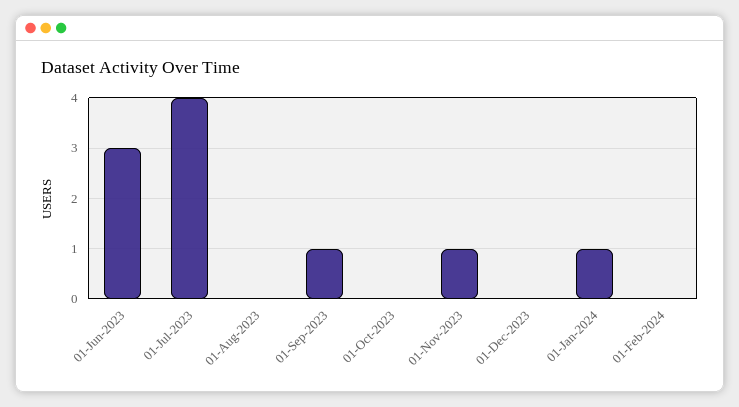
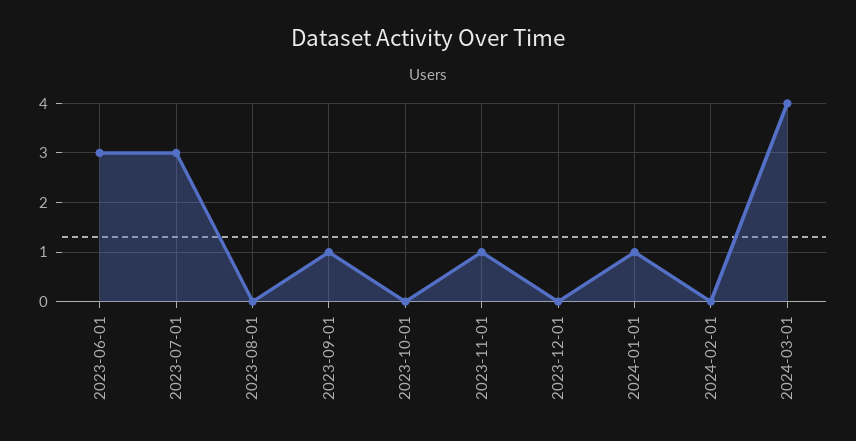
01-Jul-2023: 4 -> 3
2024-03-01: none -> 4

